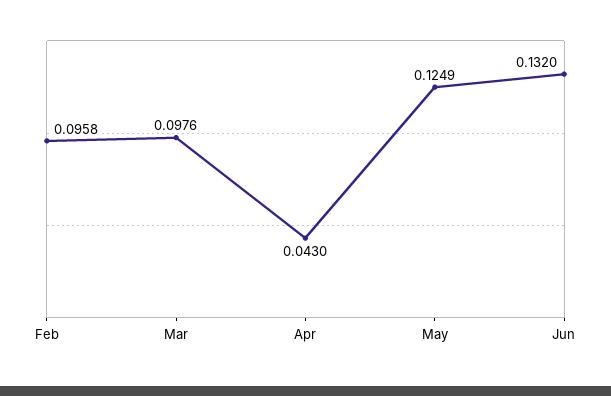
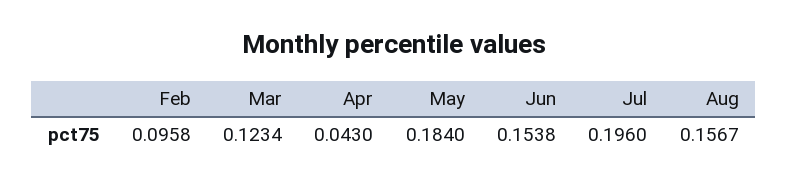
Mar: 0.0976 -> 0.1234
May: 0.1249 -> 0.184
Jun: 0.132 -> 0.1538
Jul: none -> 0.196
Aug: none -> 0.1567

